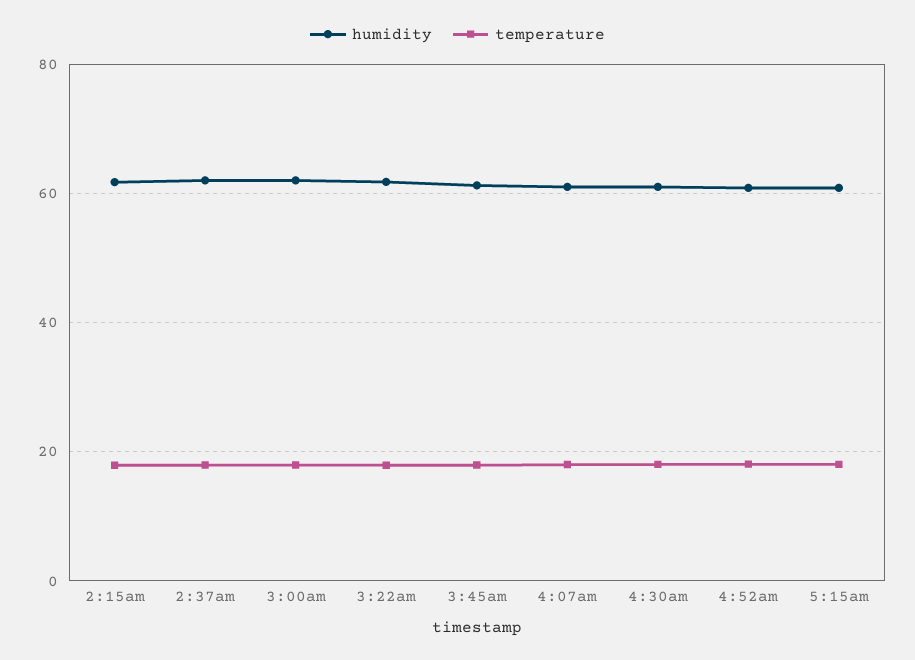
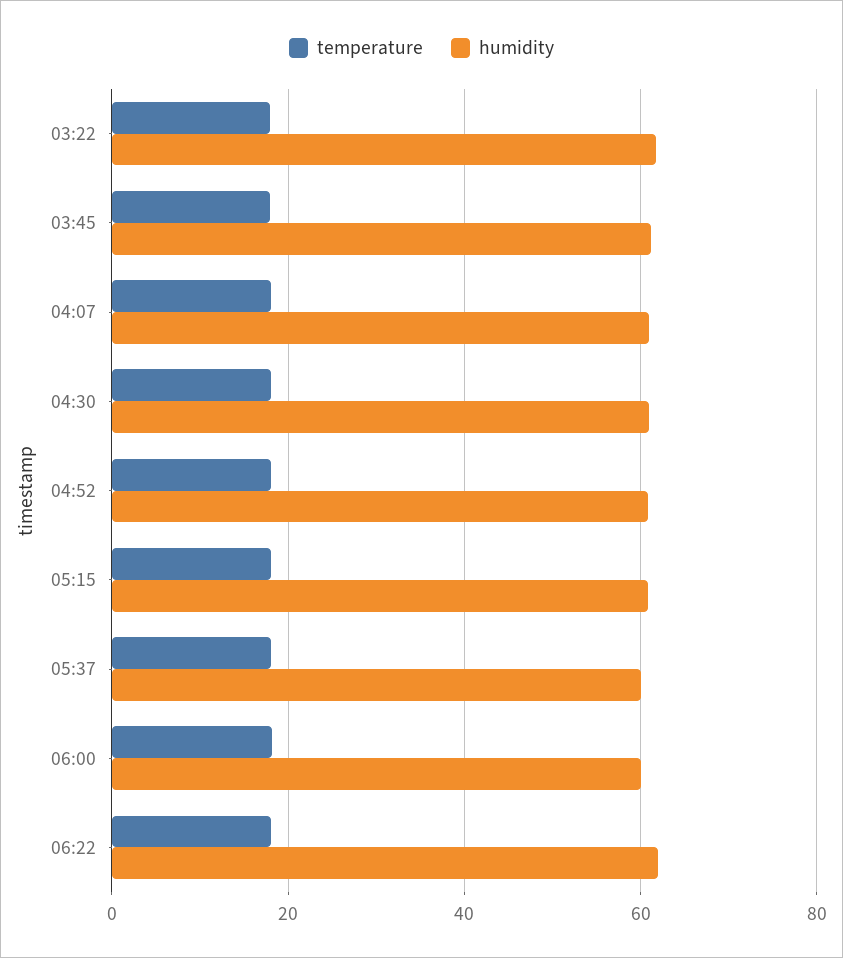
humidity, 2:15am: 62 -> none
temperature, 2:15am: 18 -> none
humidity, 2:37am: 62 -> none
temperature, 2:37am: 18 -> none
humidity, 3:00am: 62 -> none
temperature, 3:00am: 18 -> none
temperature, 05:37: none -> 18
humidity, 05:37: none -> 60
temperature, 06:00: none -> 18
humidity, 06:00: none -> 60
temperature, 06:22: none -> 18
humidity, 06:22: none -> 62

